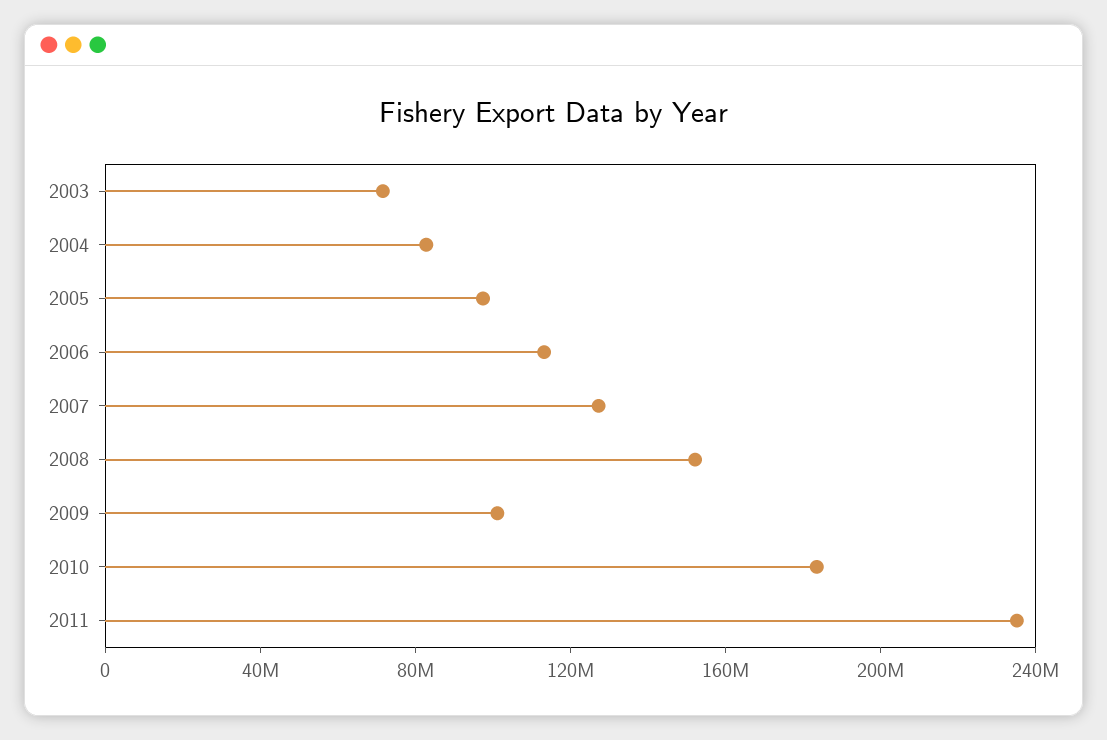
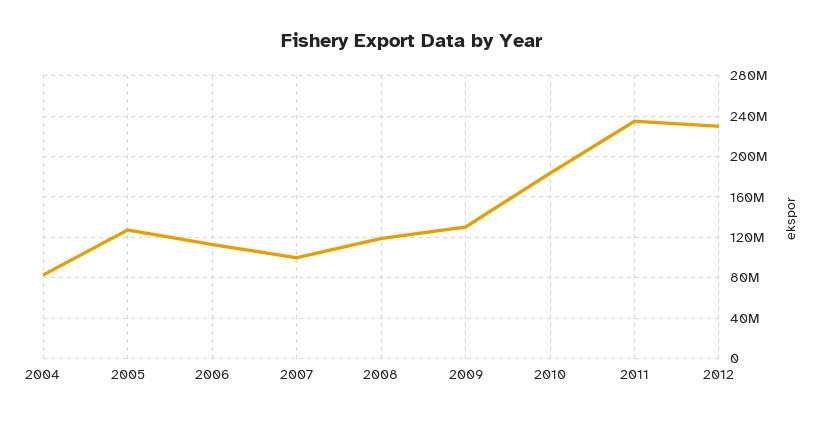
2003: 70000000 -> none
2005: 100000000 -> 130000000
2007: 130000000 -> 100000000
2008: 150000000 -> 120000000
2009: 100000000 -> 130000000
2012: none -> 230000000

